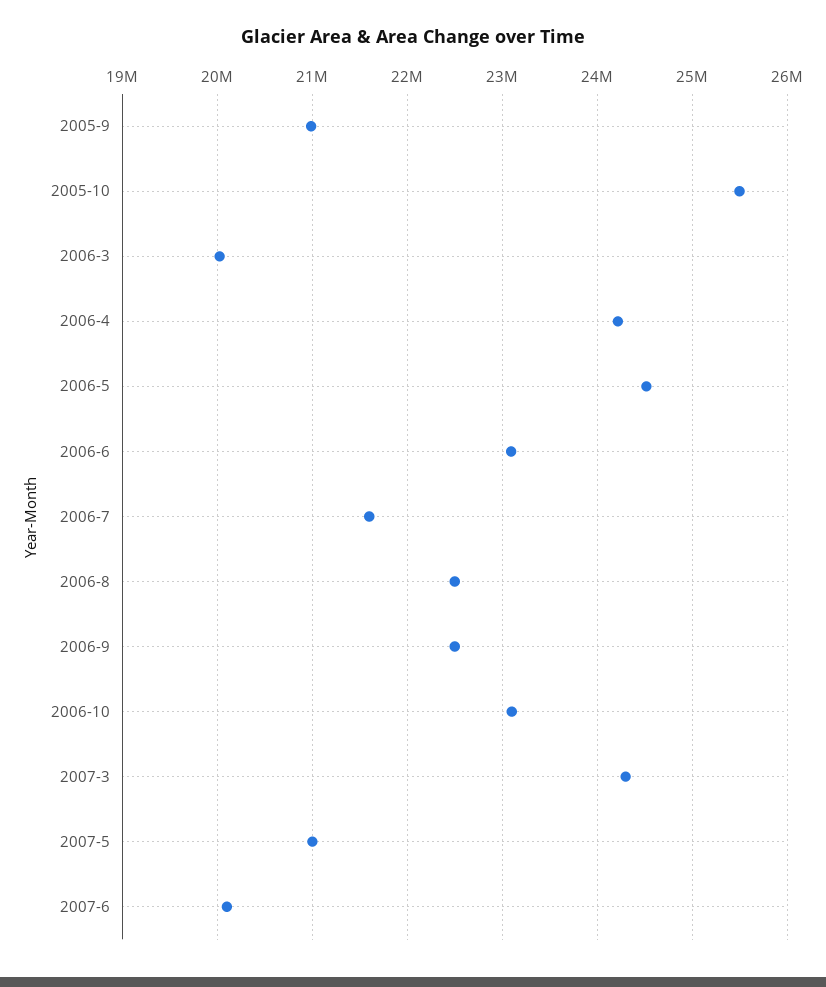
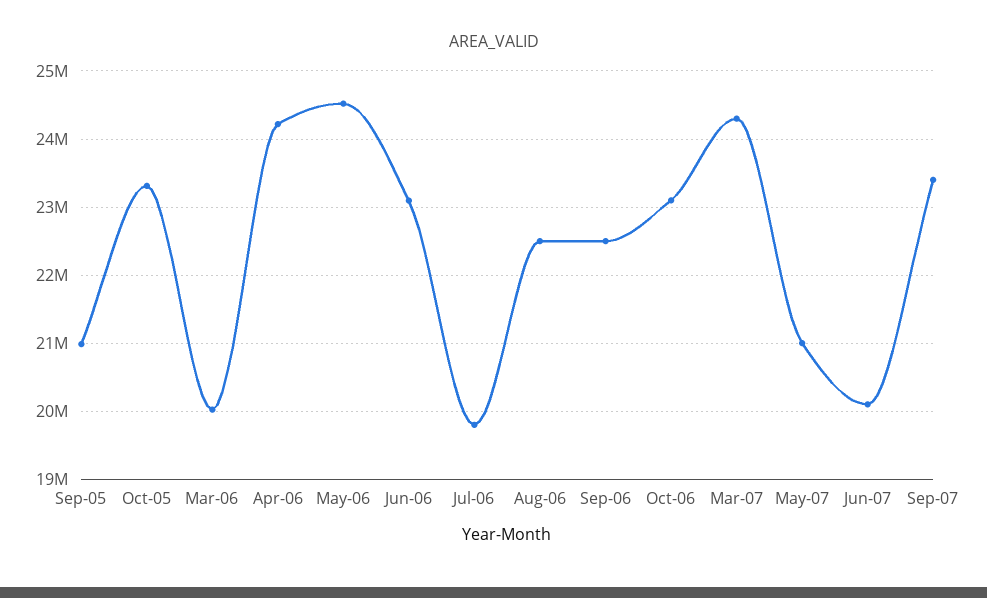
2005-10: 25500000 -> 23300000
2006-7: 21600000 -> 19800000
Sep-07: none -> 23400000

